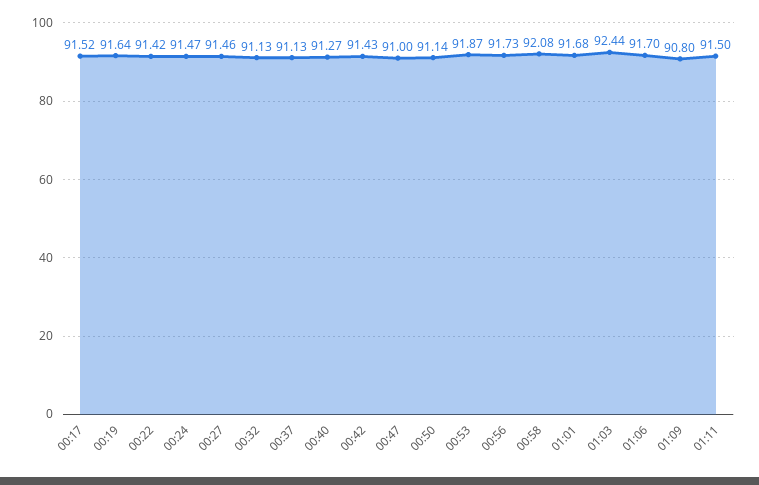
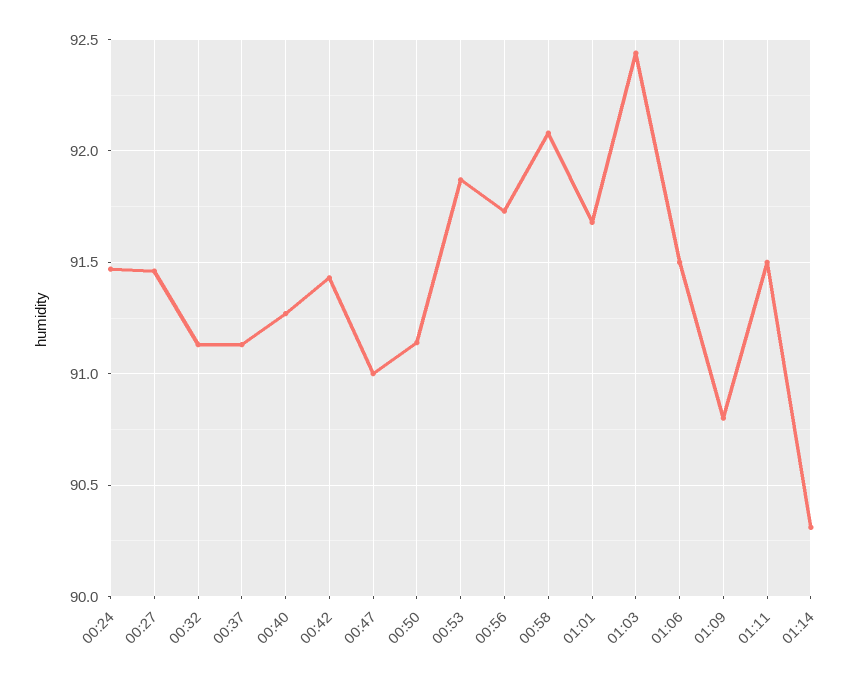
00:17: 91.52 -> none
00:19: 91.64 -> none
00:22: 91.42 -> none
01:06: 91.7 -> 91.5
01:14: none -> 90.3

